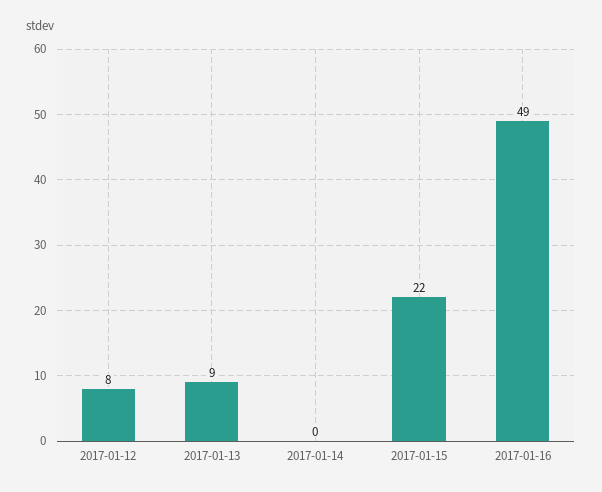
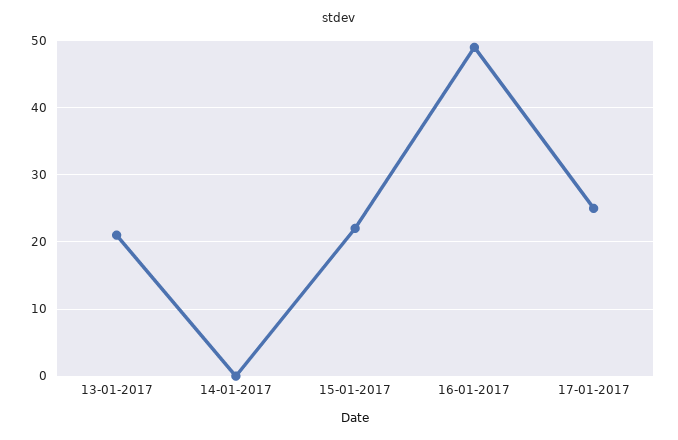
2017-01-12: 8 -> none
2017-01-13: 9 -> 21
17-01-2017: none -> 25

